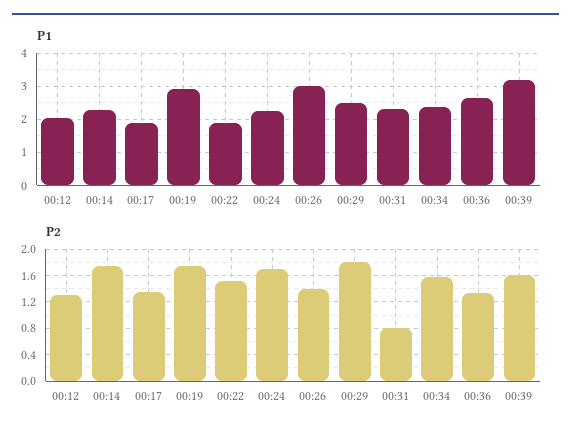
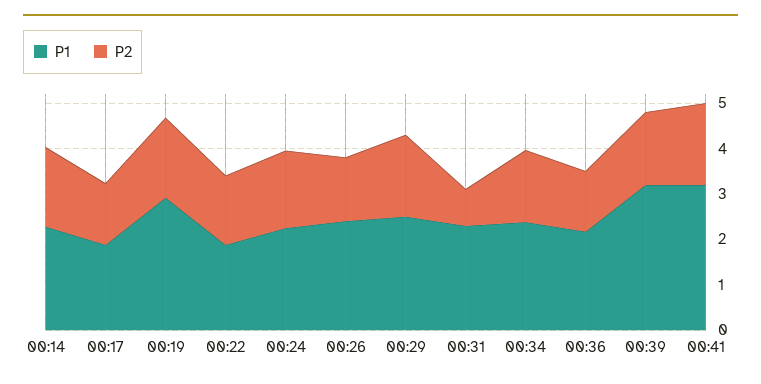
P1, 00:12: 2 -> none
P1, 00:26: 3 -> 2.4
P1, 00:36: 2.6 -> 2.2
P2, 00:12: 1.3 -> none
P1, 00:41: none -> 3.2
P2, 00:41: none -> 1.8

